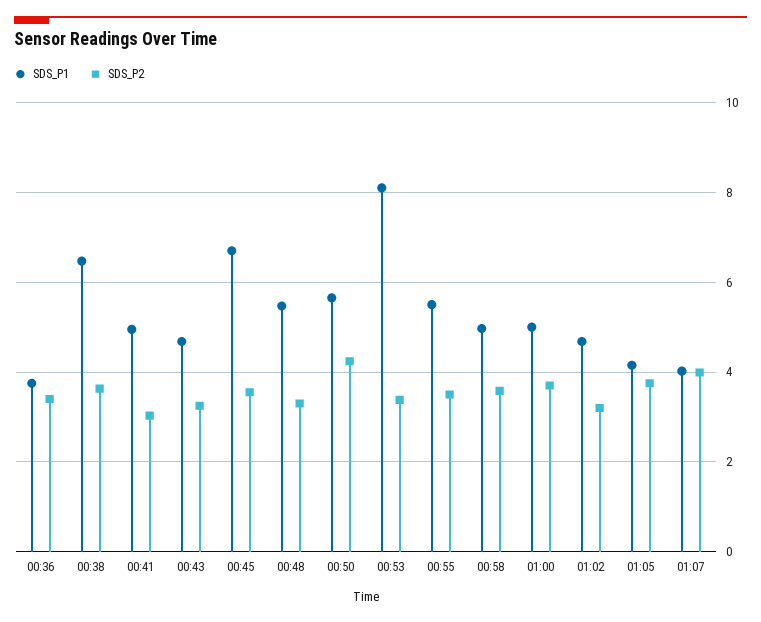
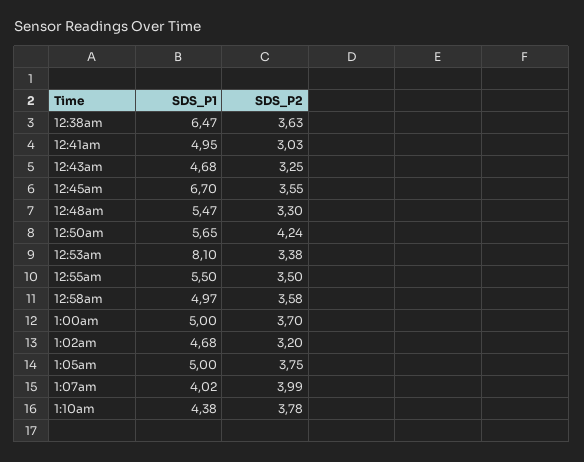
SDS_P1, 00:36: 3.8 -> none
SDS_P2, 00:36: 3.4 -> none
SDS_P1, 01:05: 4.2 -> 5
SDS_P1, 1:10am: none -> 4.38
SDS_P2, 1:10am: none -> 3.78

